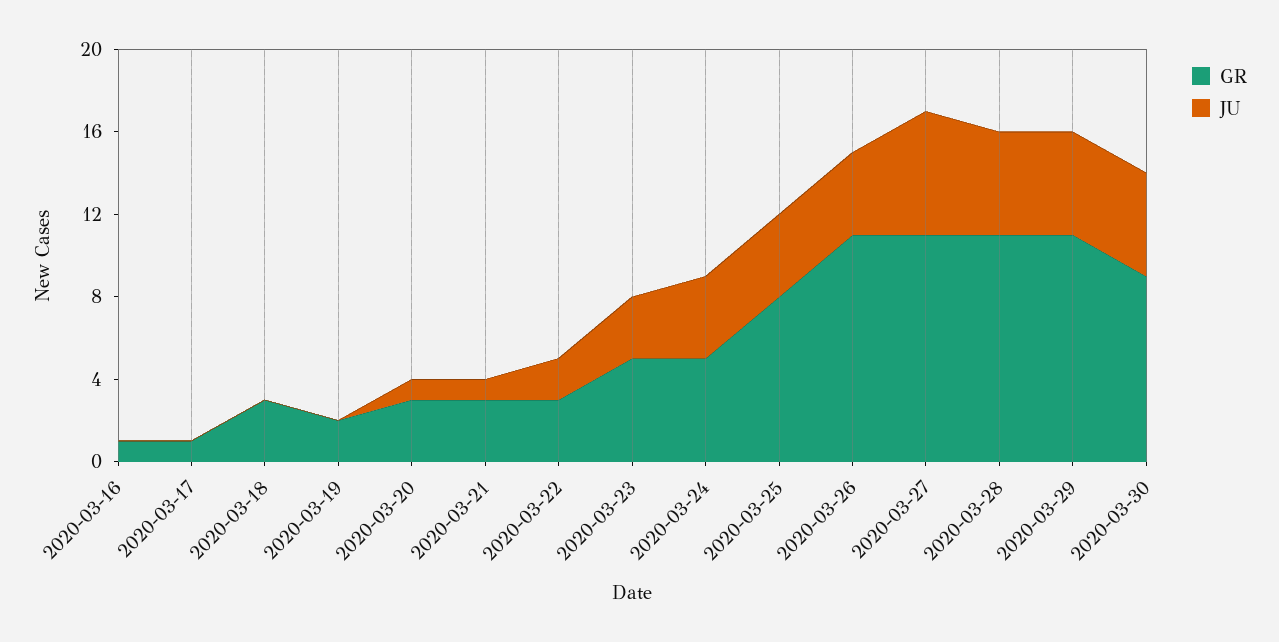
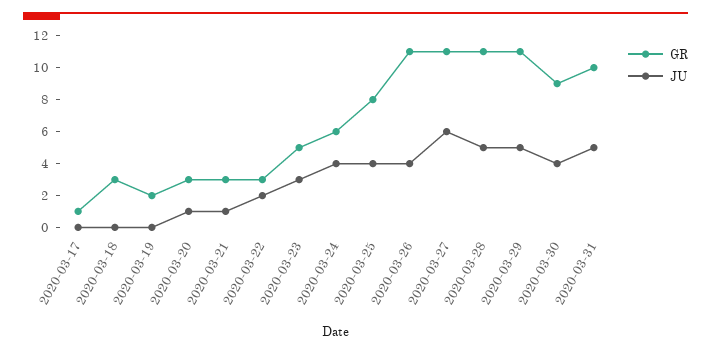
GR, 2020-03-16: 1 -> none
JU, 2020-03-16: 0 -> none
GR, 2020-03-24: 5 -> 6
JU, 2020-03-30: 5 -> 4
GR, 2020-03-31: none -> 10
JU, 2020-03-31: none -> 5

